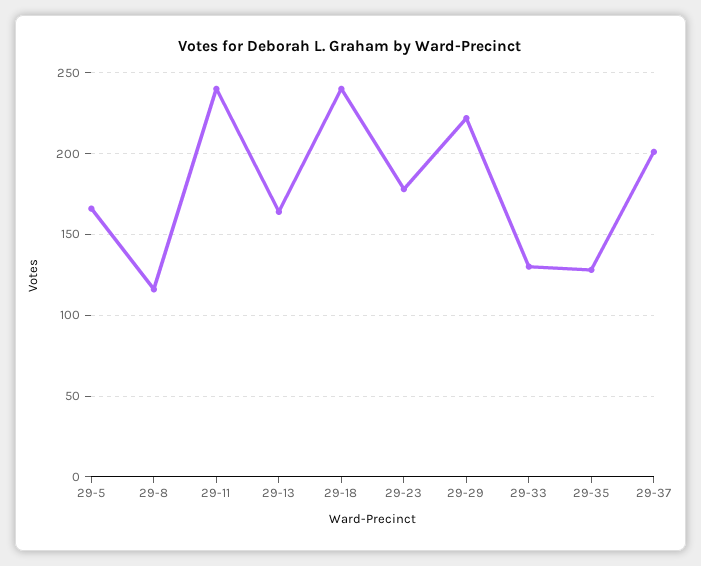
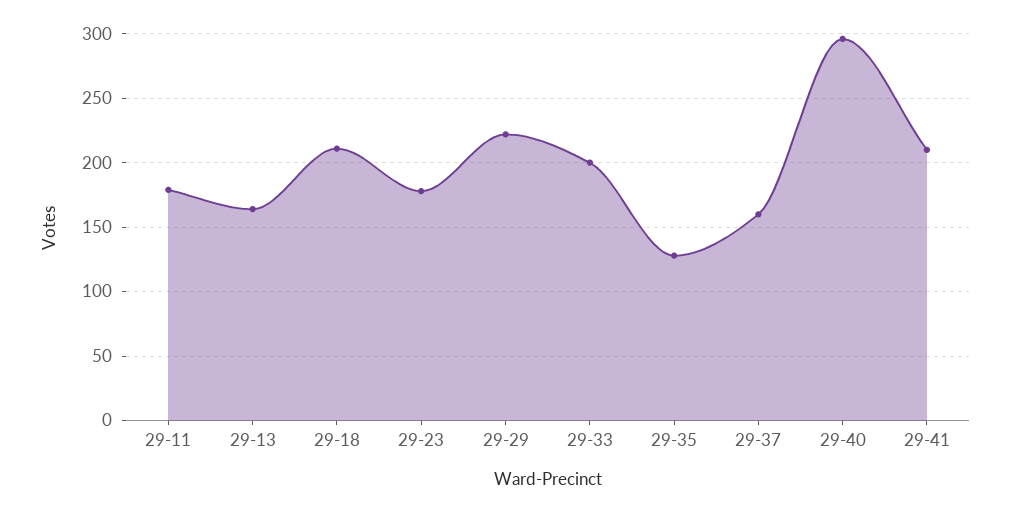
29-5: 165 -> none
29-8: 115 -> none
29-11: 240 -> 180
29-18: 240 -> 210
29-33: 130 -> 200
29-37: 200 -> 160
29-40: none -> 295
29-41: none -> 210

